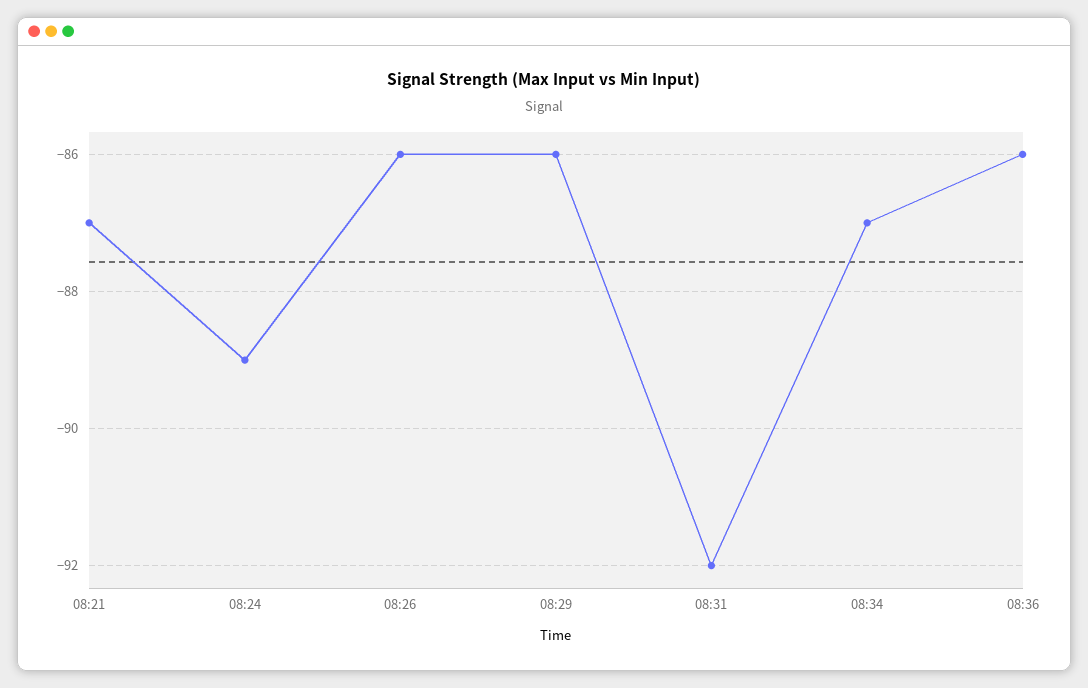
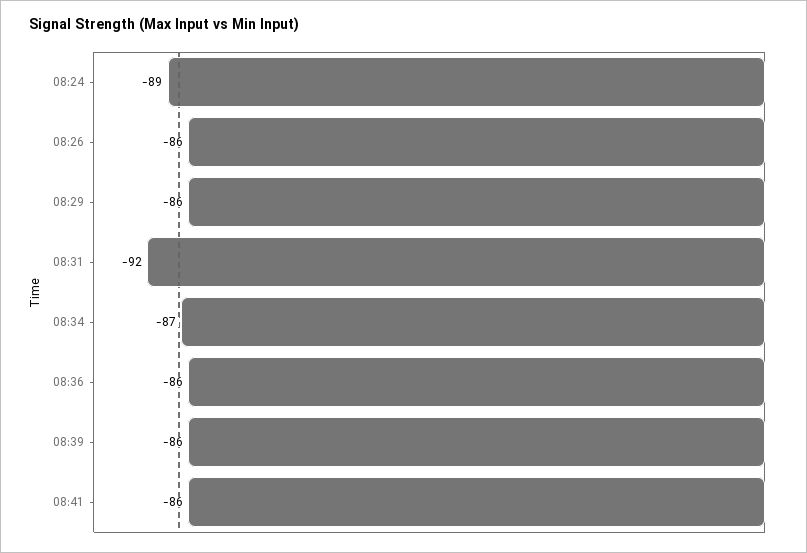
08:21: -87 -> none
08:39: none -> -86
08:41: none -> -86

